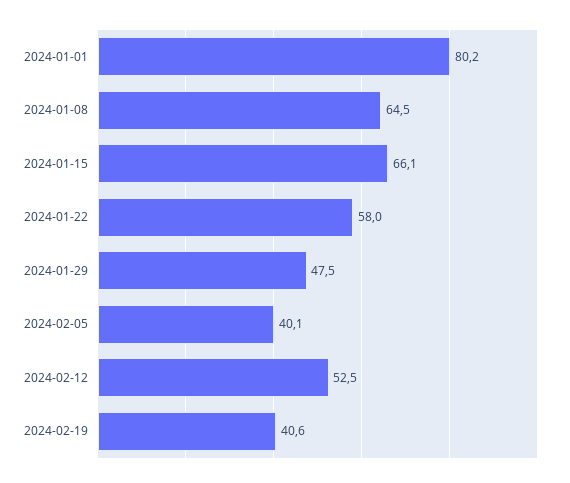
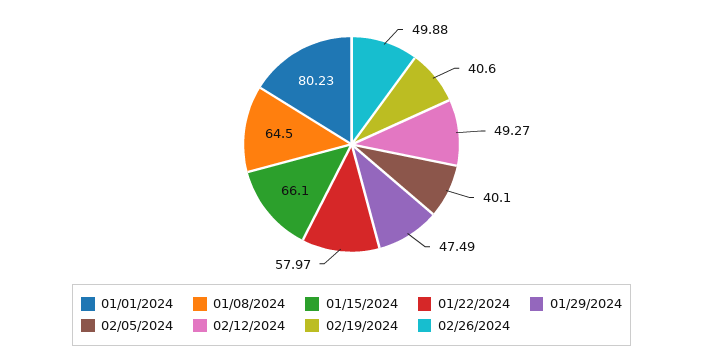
2024-02-12: 52.5 -> 49.27
02/26/2024: none -> 49.88

